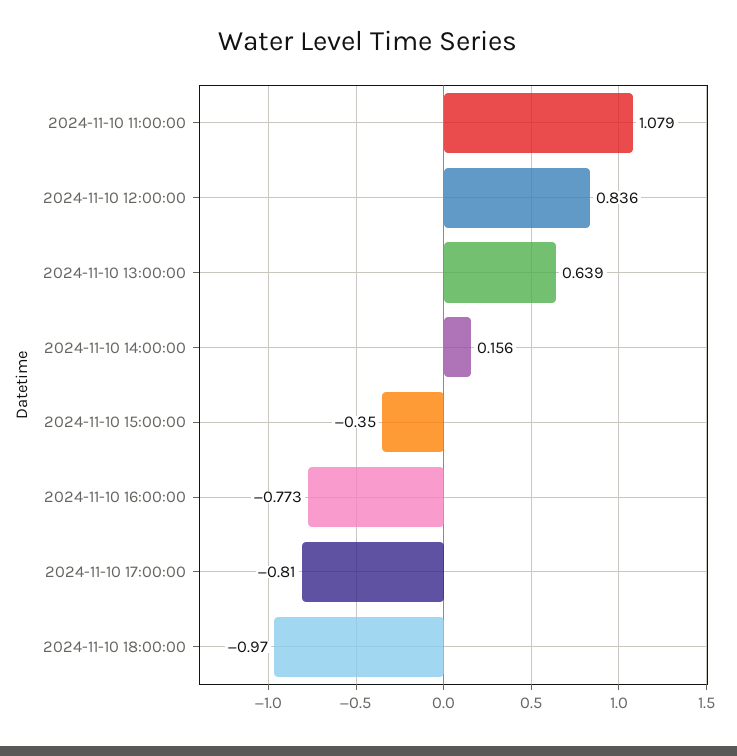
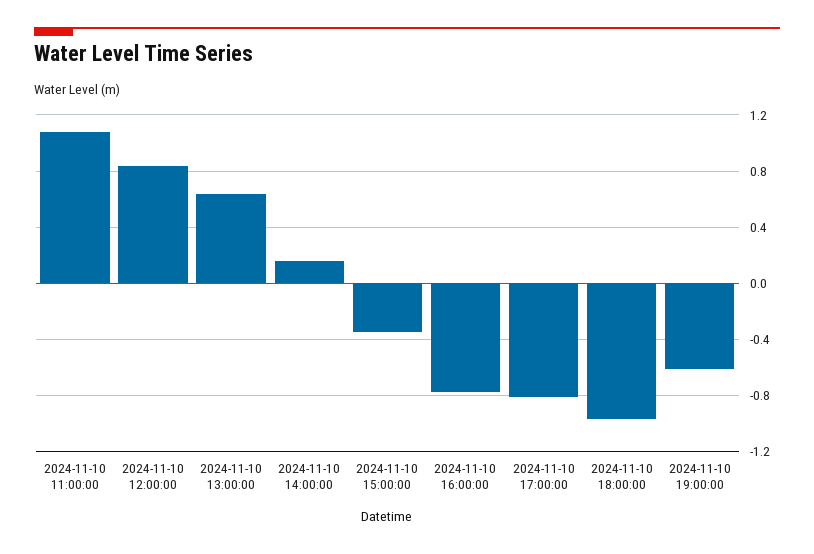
2024-11-10 19:00:00: none -> -0.6

